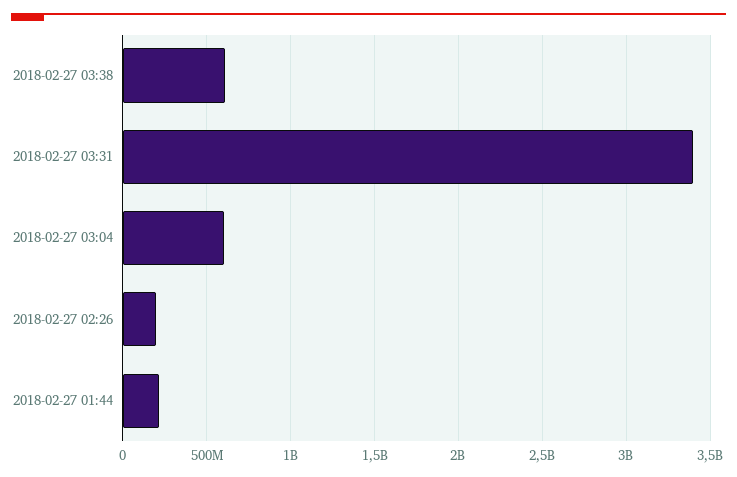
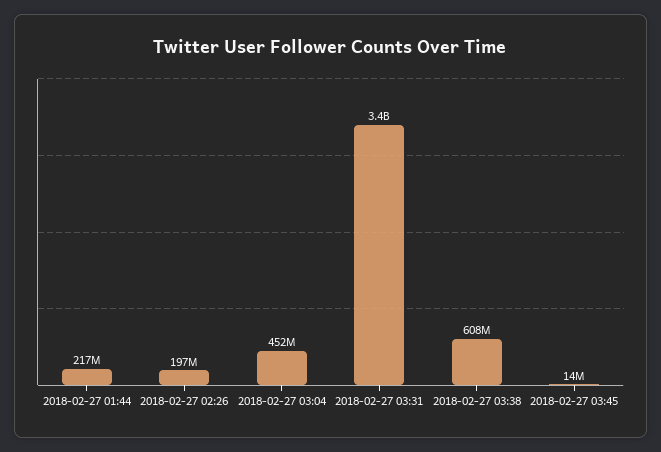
2018-02-27 03:04: 600000000 -> 452000000
2018-02-27 03:45: none -> 14000000

